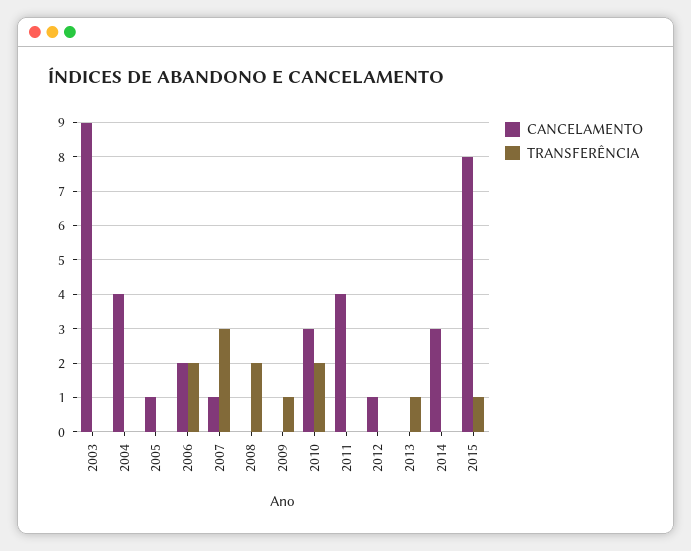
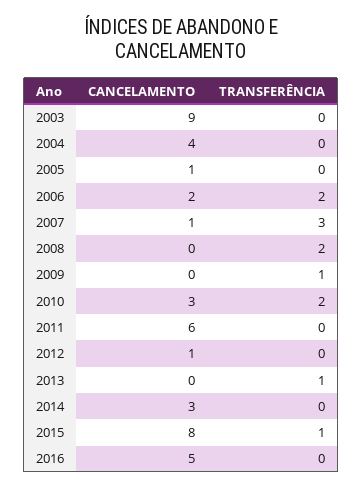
CANCELAMENTO, 2011: 4 -> 6
CANCELAMENTO, 2016: none -> 5
TRANSFERÊNCIA, 2016: none -> 0

